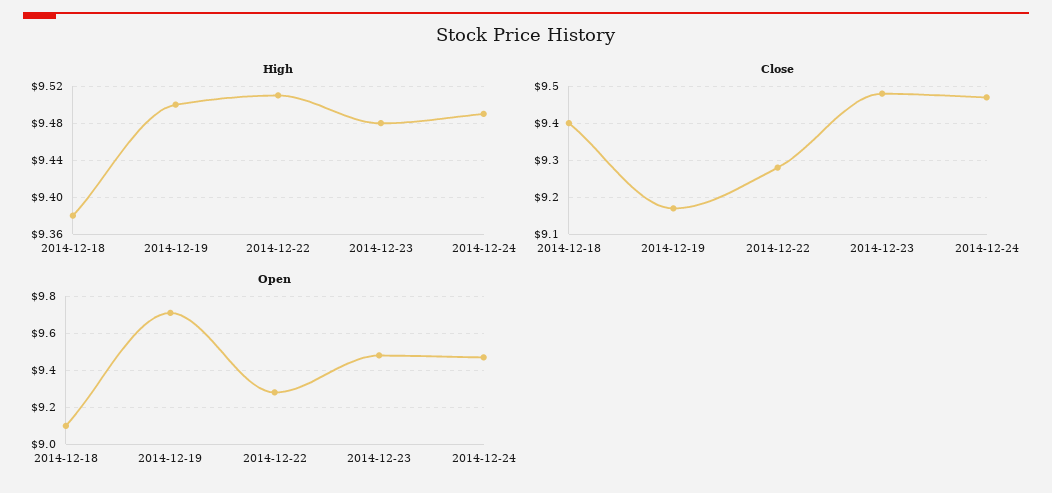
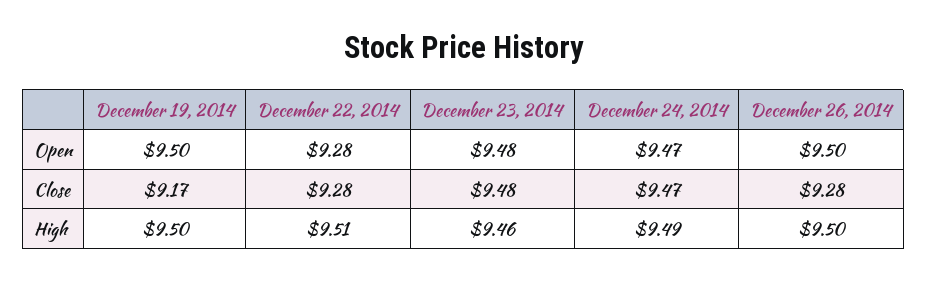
High, 2014-12-18: 9.38 -> none
High, 2014-12-23: 9.48 -> 9.46
Close, 2014-12-18: 9.4 -> none
Open, 2014-12-18: 9.1 -> none
Open, 2014-12-19: 9.7 -> 9.5
Open, December 26, 2014: none -> 9.5
Close, December 26, 2014: none -> 9.28
High, December 26, 2014: none -> 9.5

